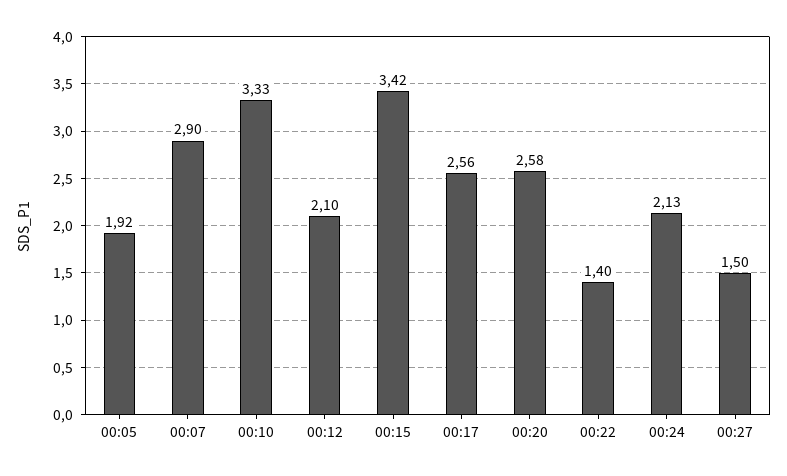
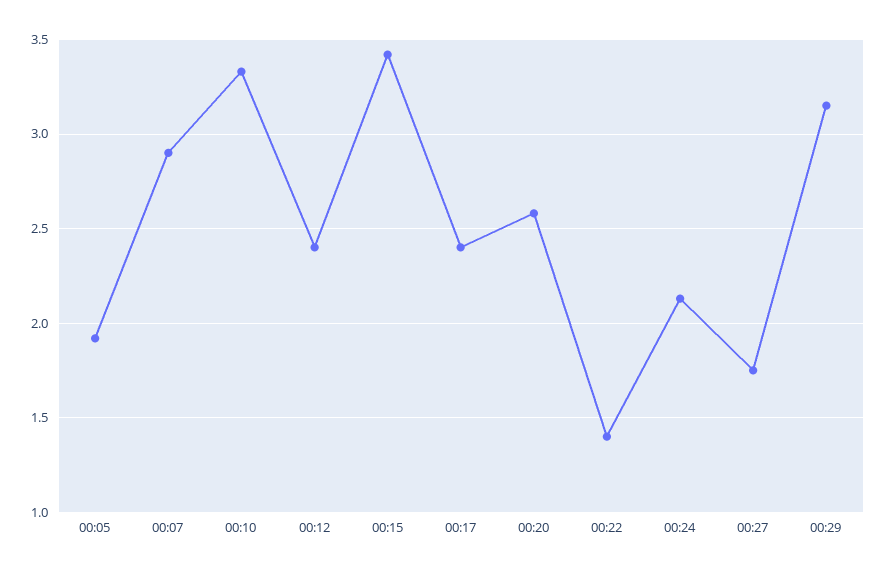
00:12: 2.1 -> 2.4
00:17: 2.56 -> 2.4
00:27: 1.5 -> 1.75
00:29: none -> 3.15

